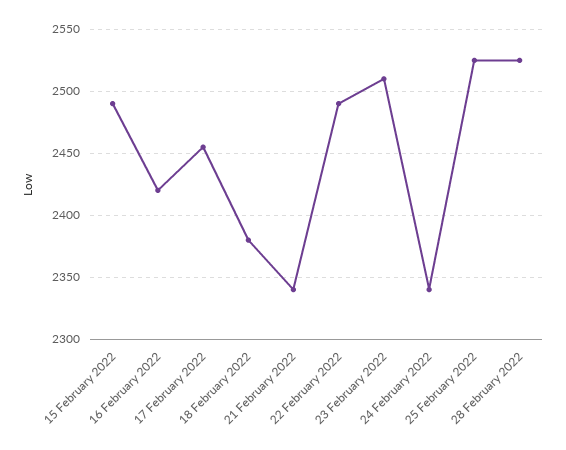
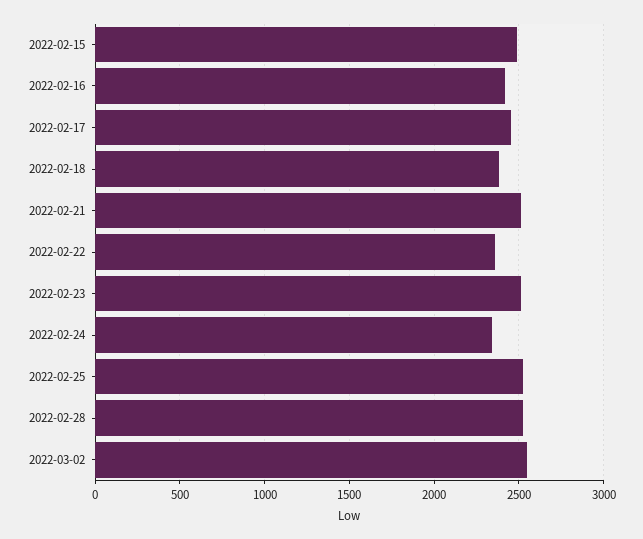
21 February 2022: 2340 -> 2500
22 February 2022: 2490 -> 2350
2022-03-02: none -> 2550

